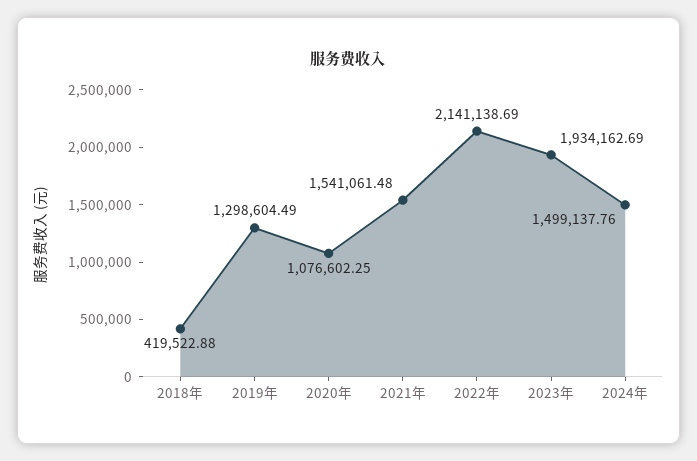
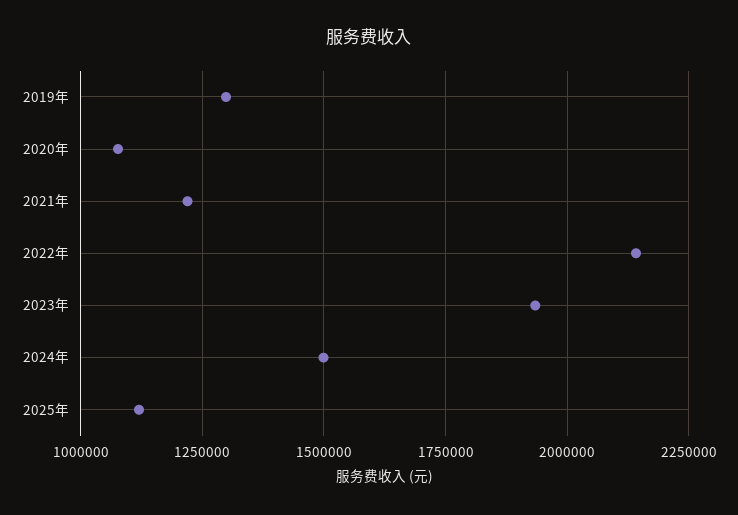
2018年: 419522.88 -> none
2021年: 1541061.48 -> 1225000
2025年: none -> 1125000

